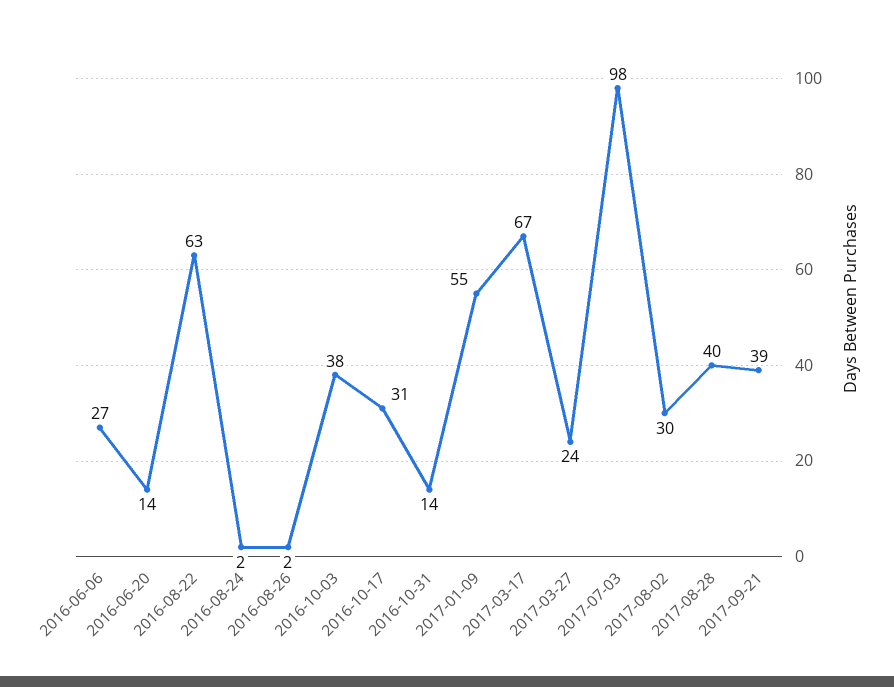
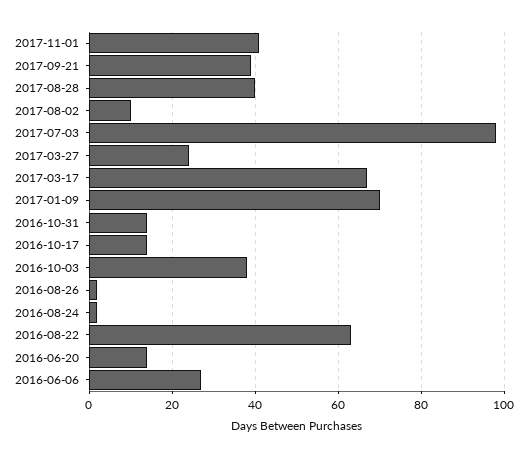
2016-10-17: 31 -> 15
2017-01-09: 55 -> 70
2017-08-02: 30 -> 10
2017-11-01: none -> 40

